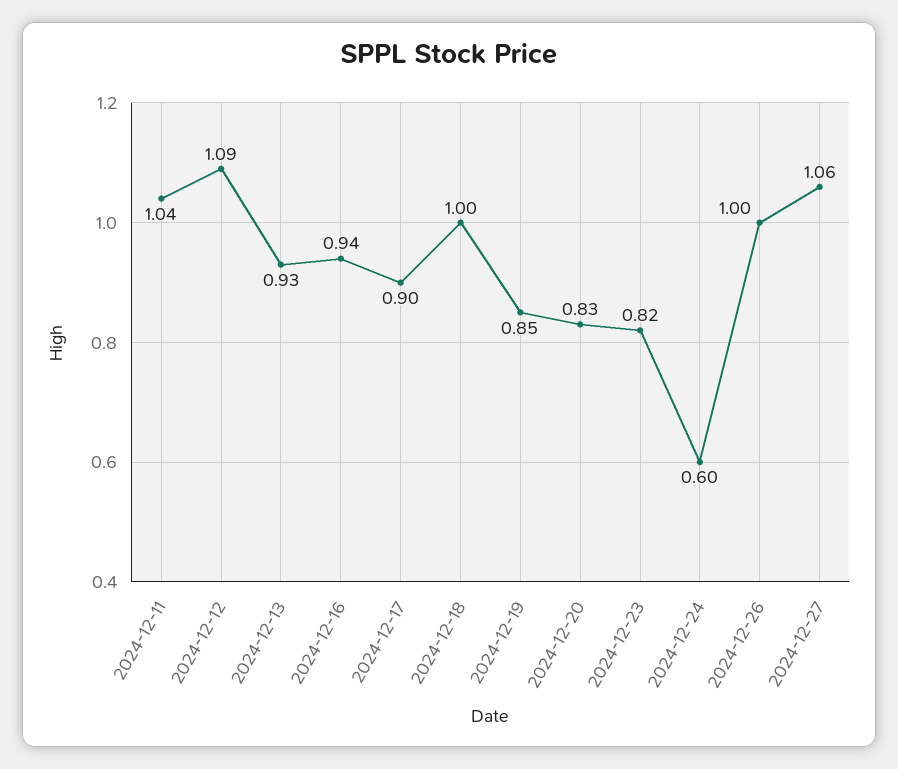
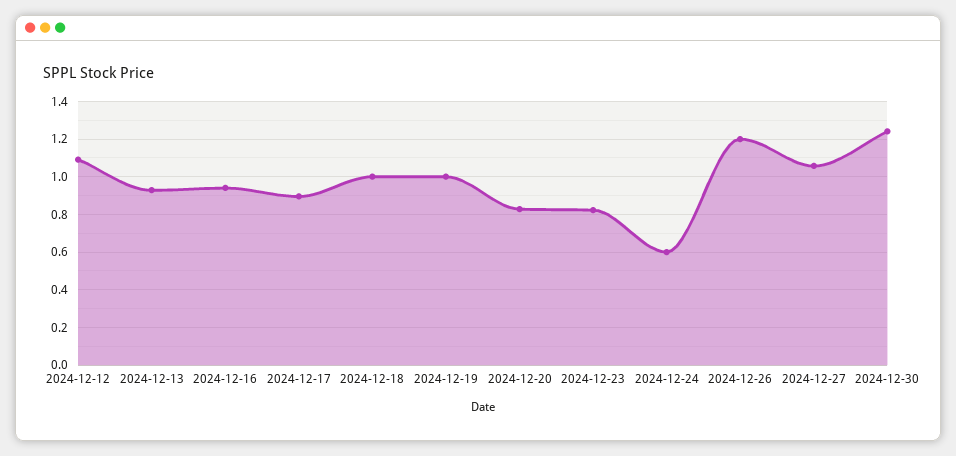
2024-12-11: 1.04 -> none
2024-12-19: 0.85 -> 1
2024-12-26: 1 -> 1.2
2024-12-30: none -> 1.25

